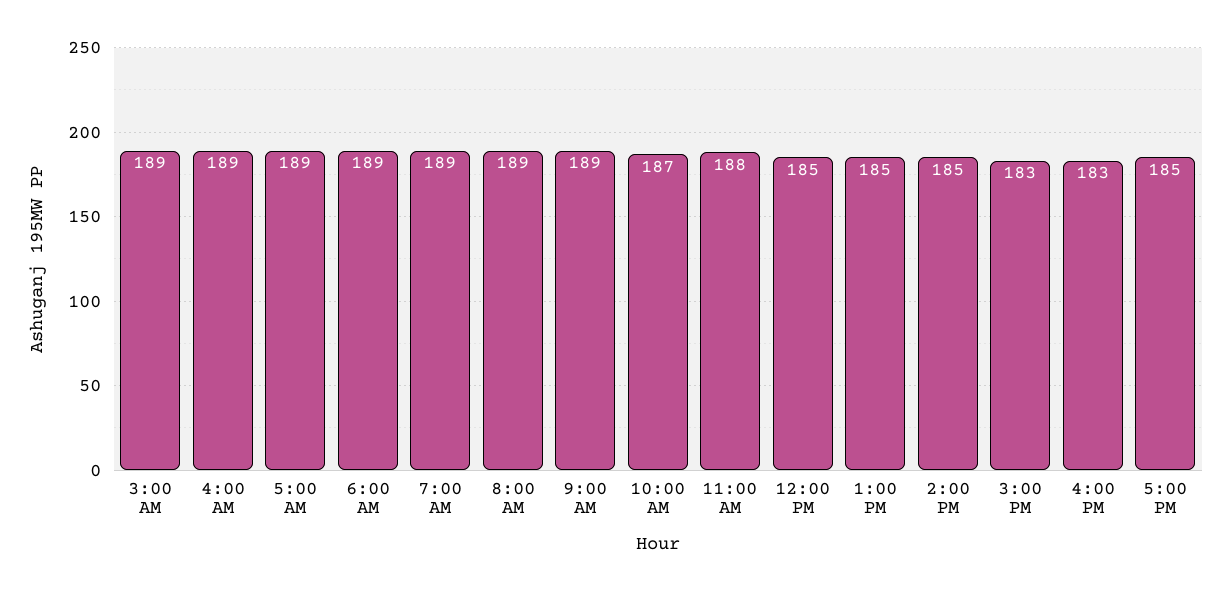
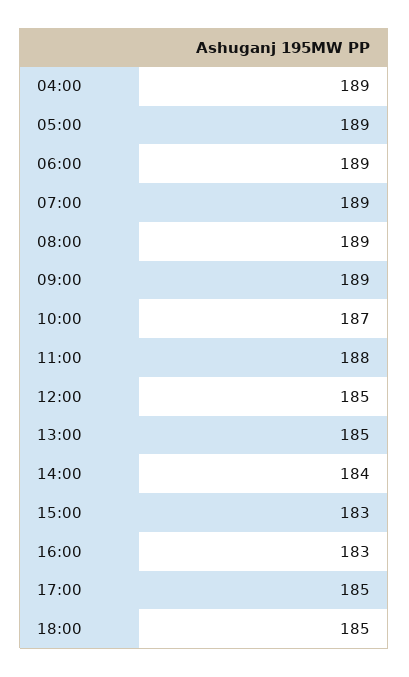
3:00 AM: 189 -> none
2:00 PM: 185 -> 184
18:00: none -> 185

